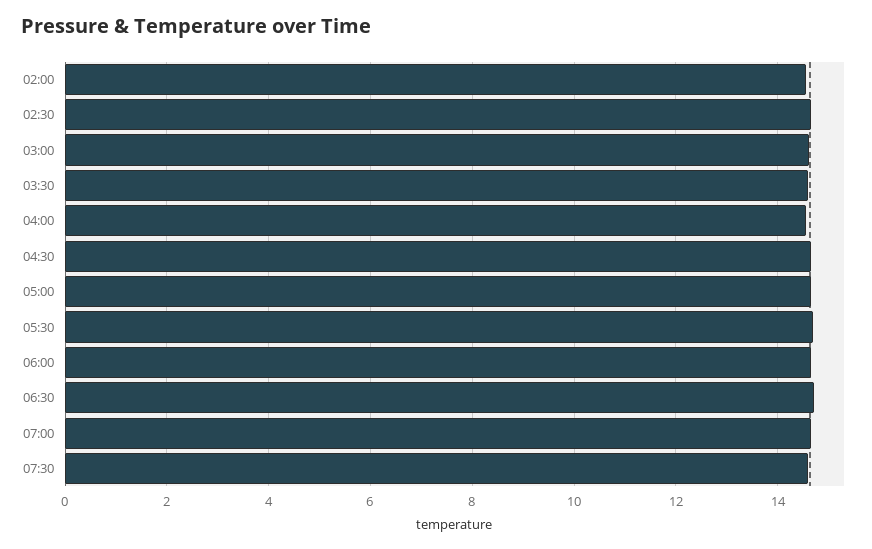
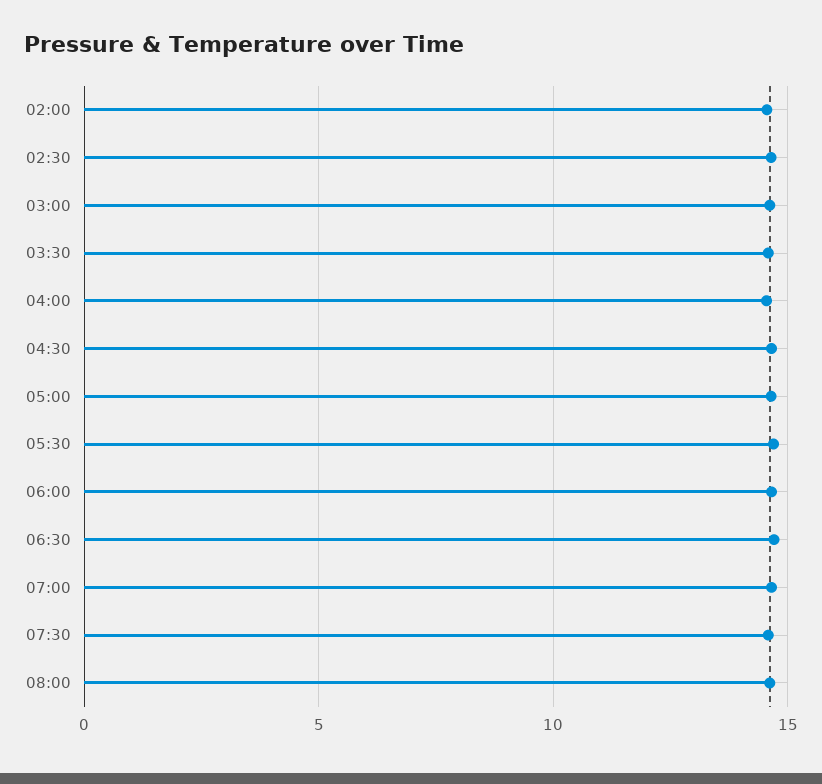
08:00: none -> 14.5

